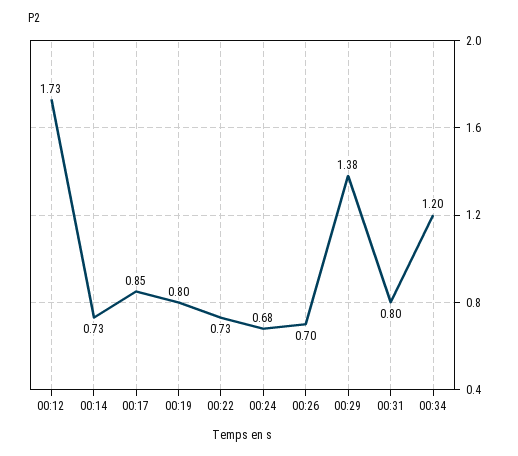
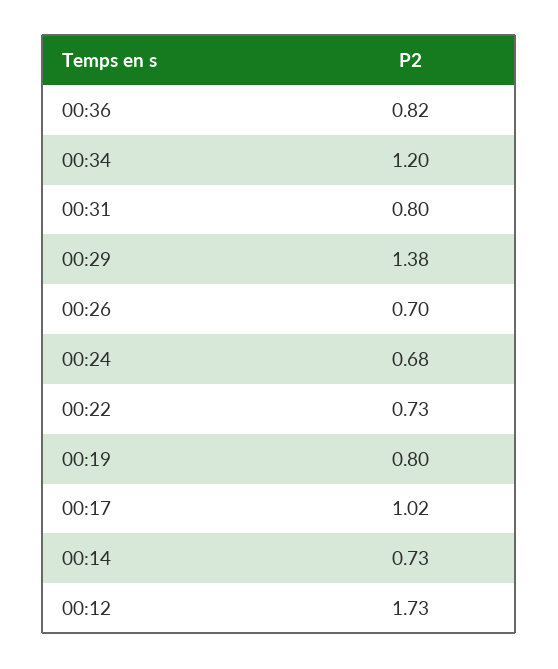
00:17: 0.85 -> 1.02
00:36: none -> 0.82

